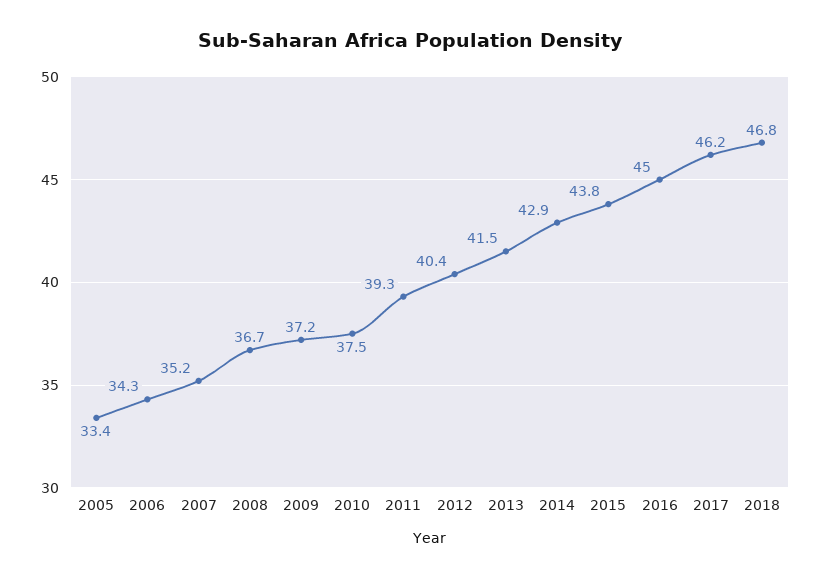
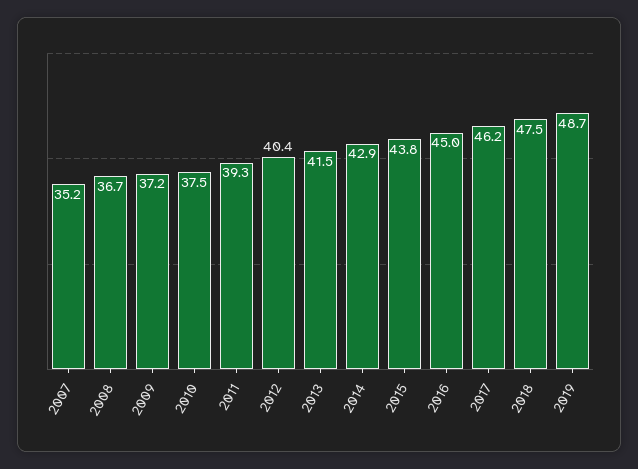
2005: 33.4 -> none
2006: 34.3 -> none
2018: 46.8 -> 47.5
2019: none -> 48.7

